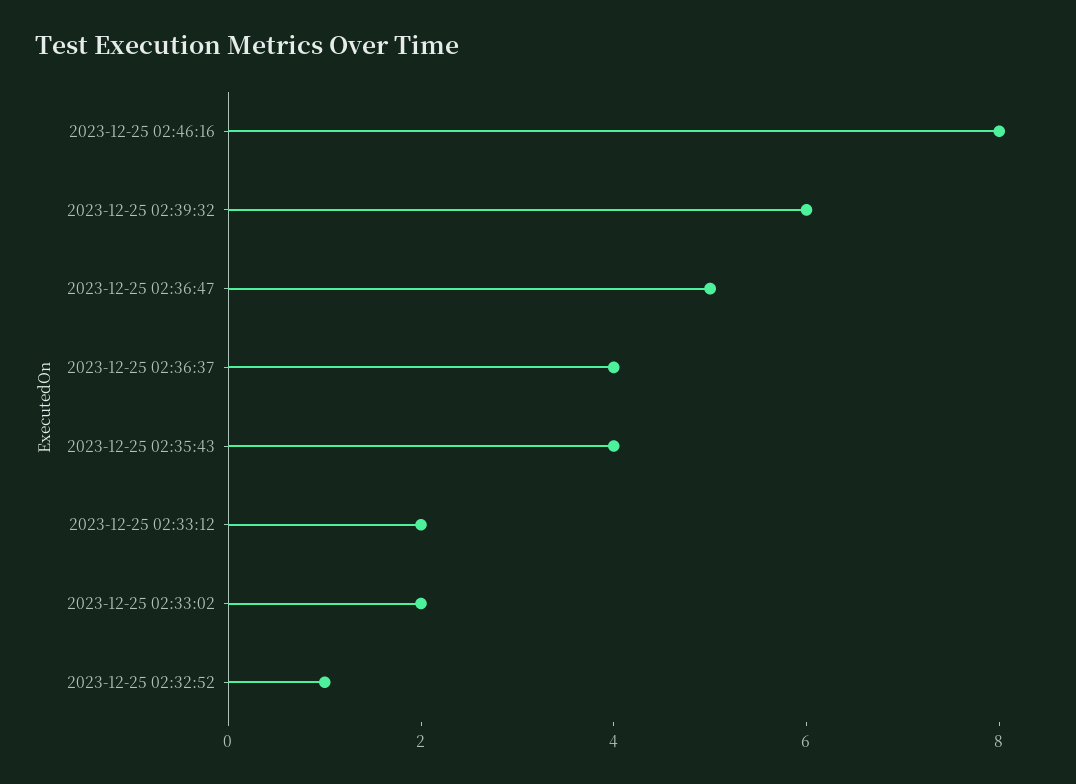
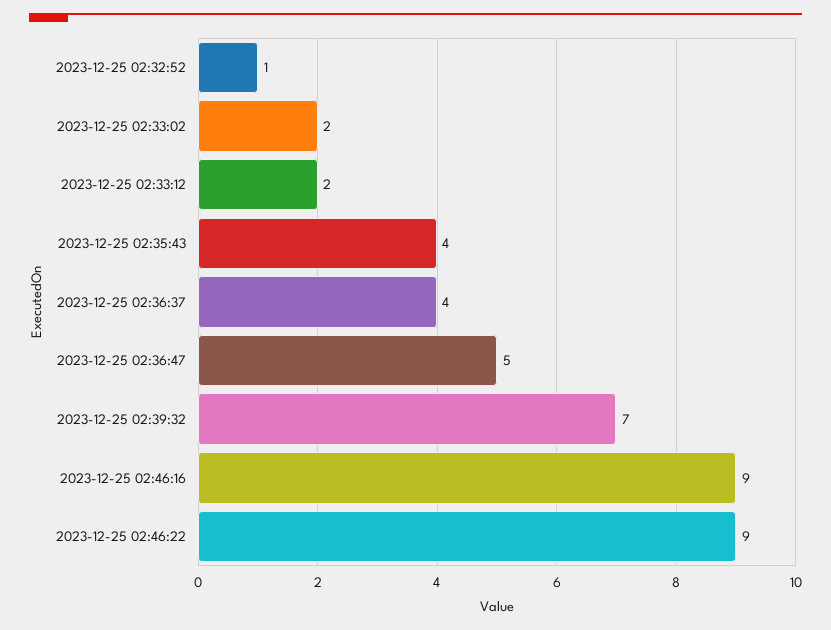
2023-12-25 02:46:16: 8 -> 9
2023-12-25 02:39:32: 6 -> 7
2023-12-25 02:46:22: none -> 9

